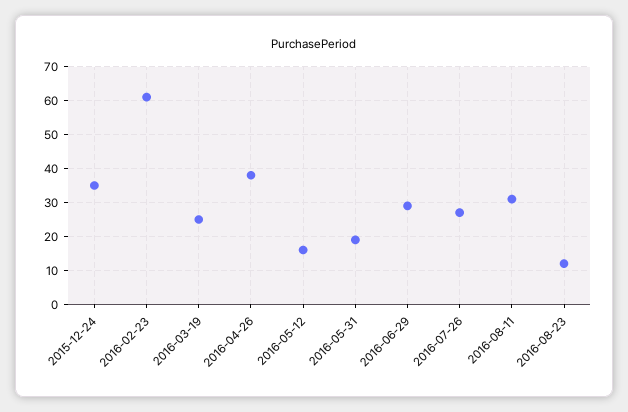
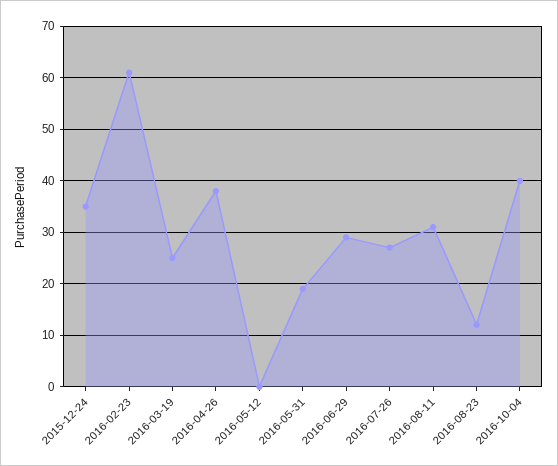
2016-05-12: 15 -> 0
2016-10-04: none -> 40

